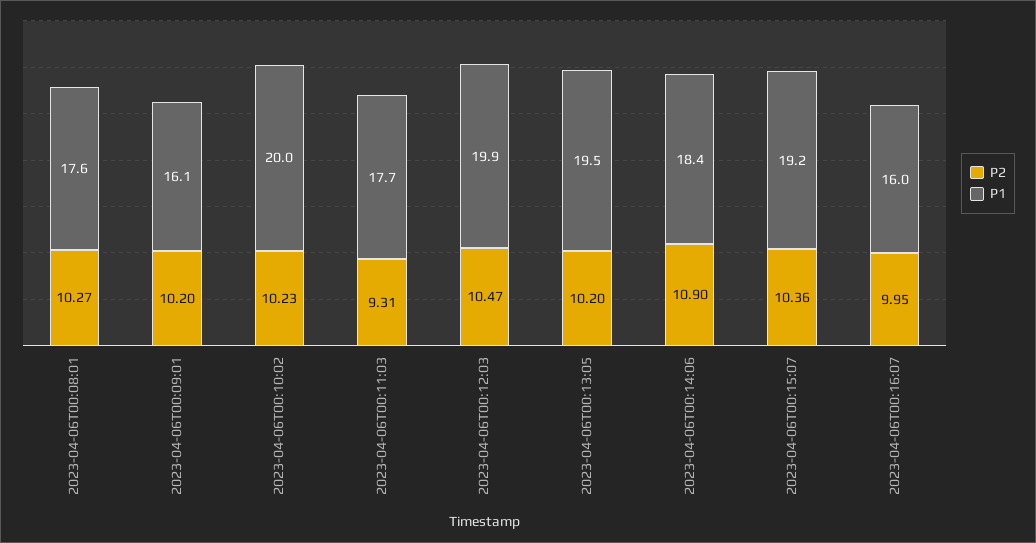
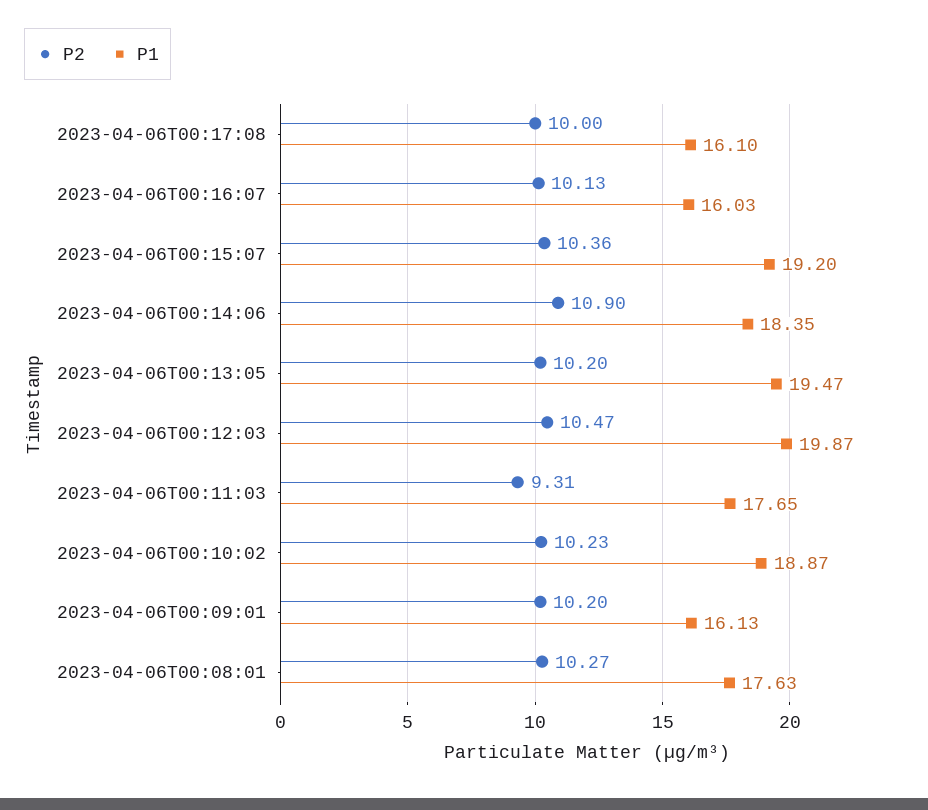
P1, 2023-04-06T00:10:02: 20 -> 18.87
P2, 2023-04-06T00:16:07: 9.95 -> 10.13
P2, 2023-04-06T00:17:08: none -> 10
P1, 2023-04-06T00:17:08: none -> 16.1

